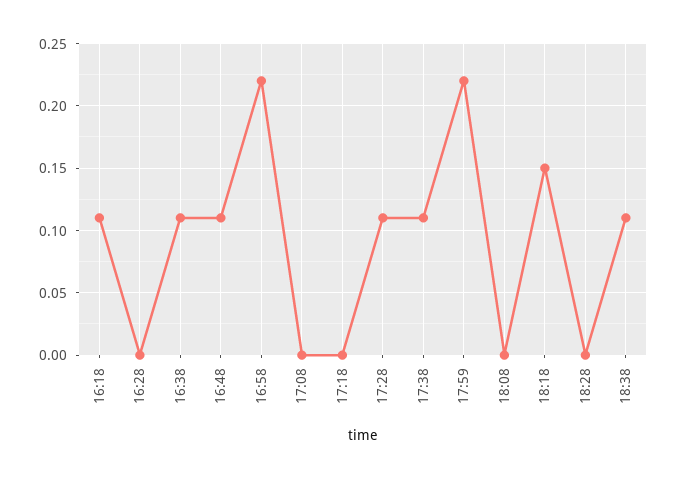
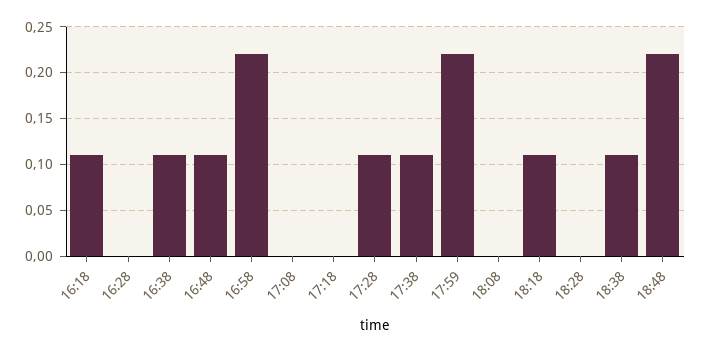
18:18: 0.15 -> 0.11
18:48: none -> 0.22

